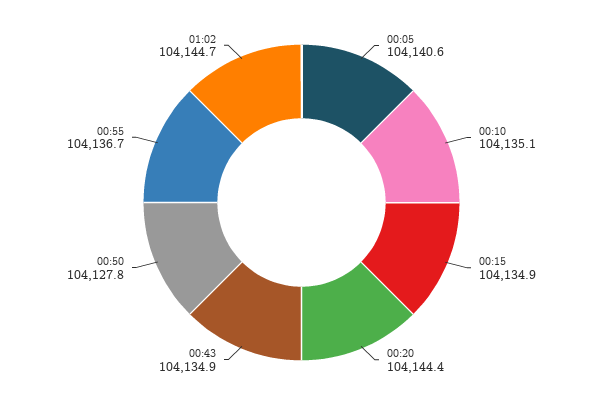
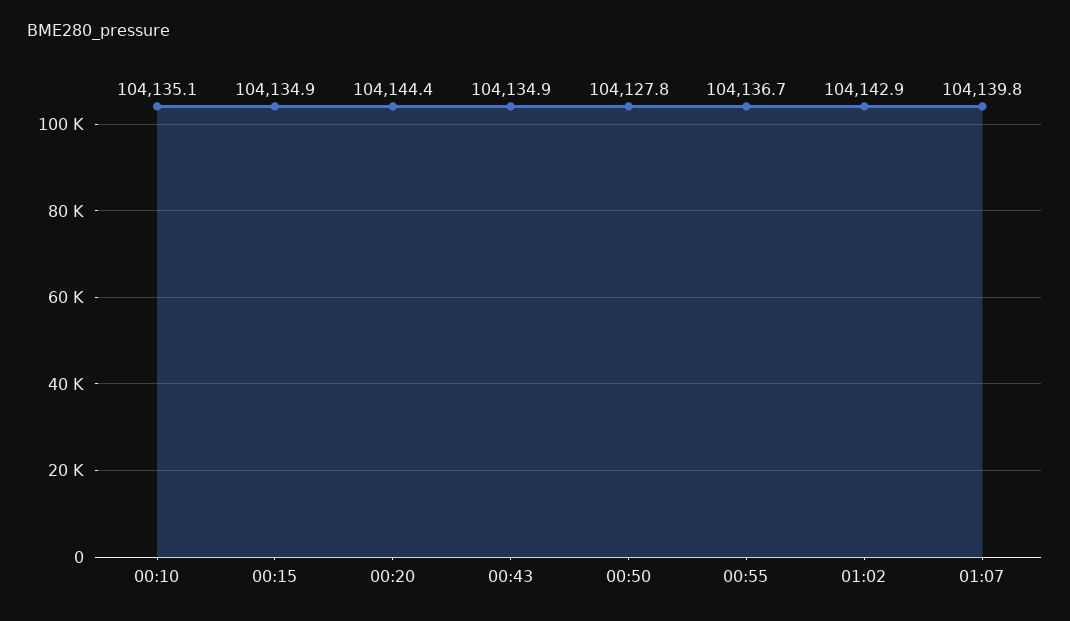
00:05: 104140.6 -> none
01:02: 104144.7 -> 104142.9
01:07: none -> 104139.8

